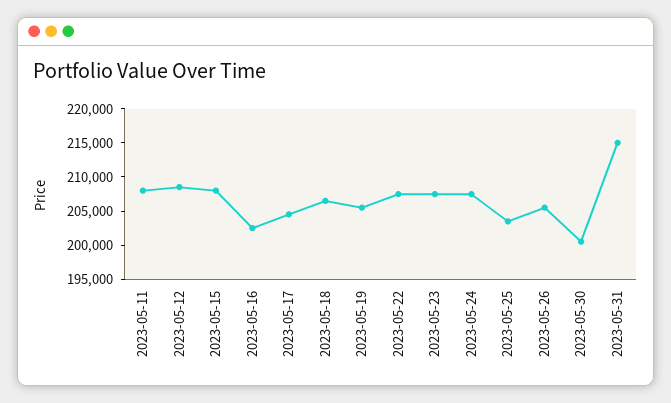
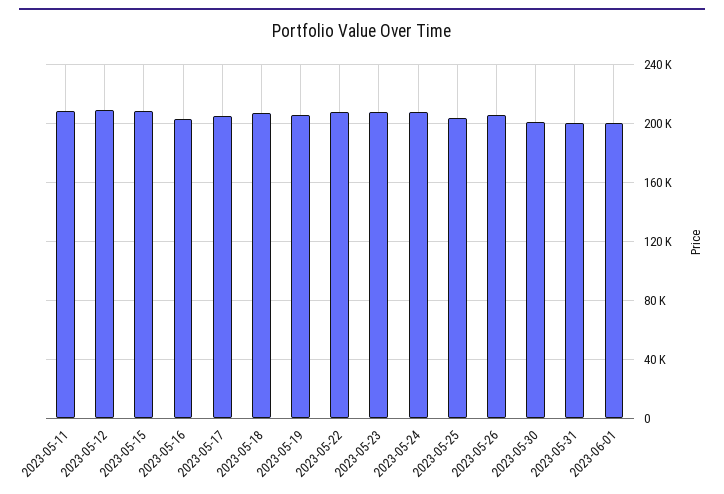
2023-05-31: 215000 -> 200000
2023-06-01: none -> 200000

